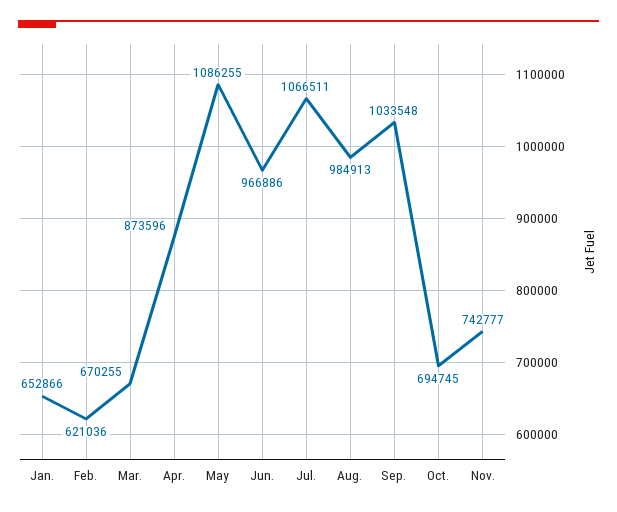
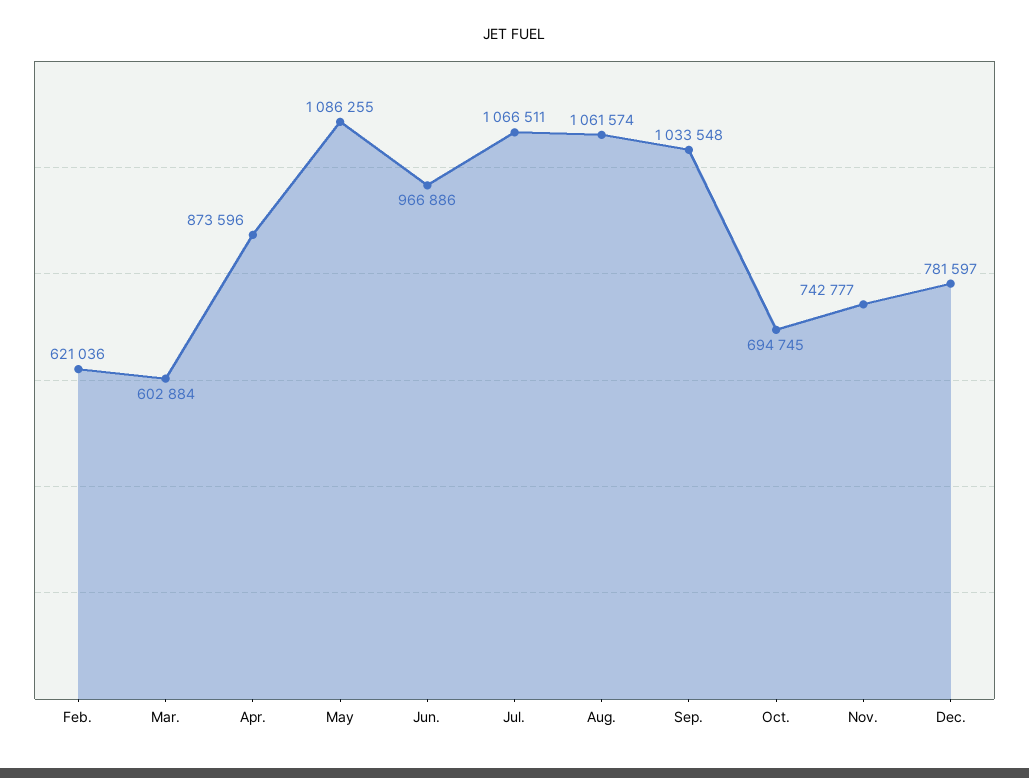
Jan.: 652866 -> none
Mar.: 670255 -> 602884
Aug.: 984913 -> 1061574
Dec.: none -> 781597

